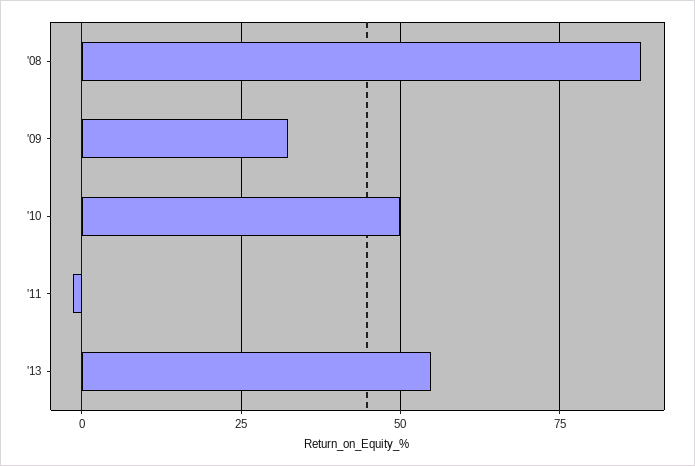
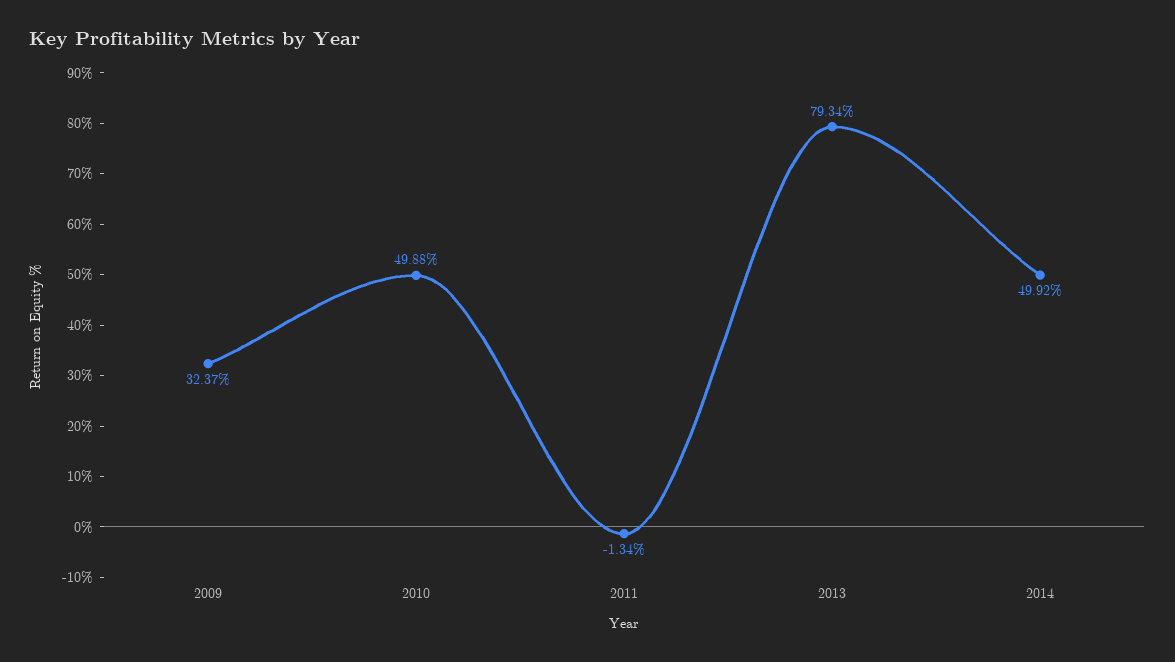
'08: 87.5 -> none
'13: 55 -> 79.34
2014: none -> 49.92

